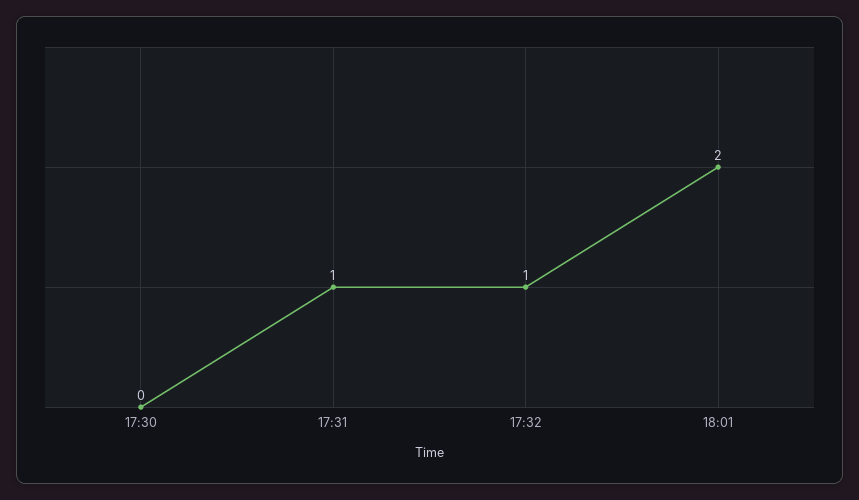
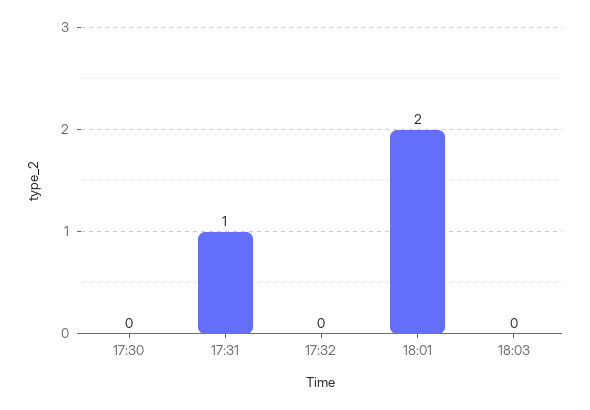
17:32: 1 -> 0
18:03: none -> 0

